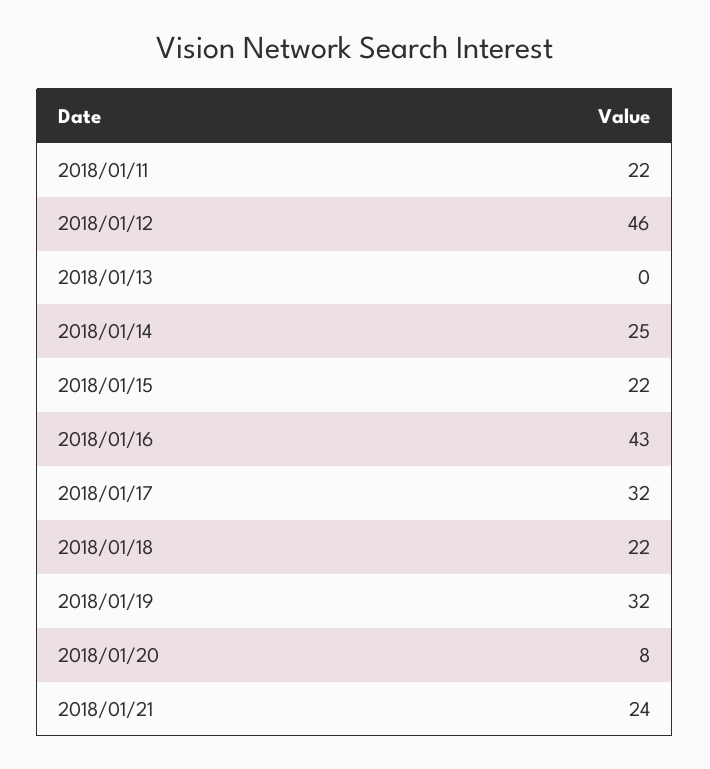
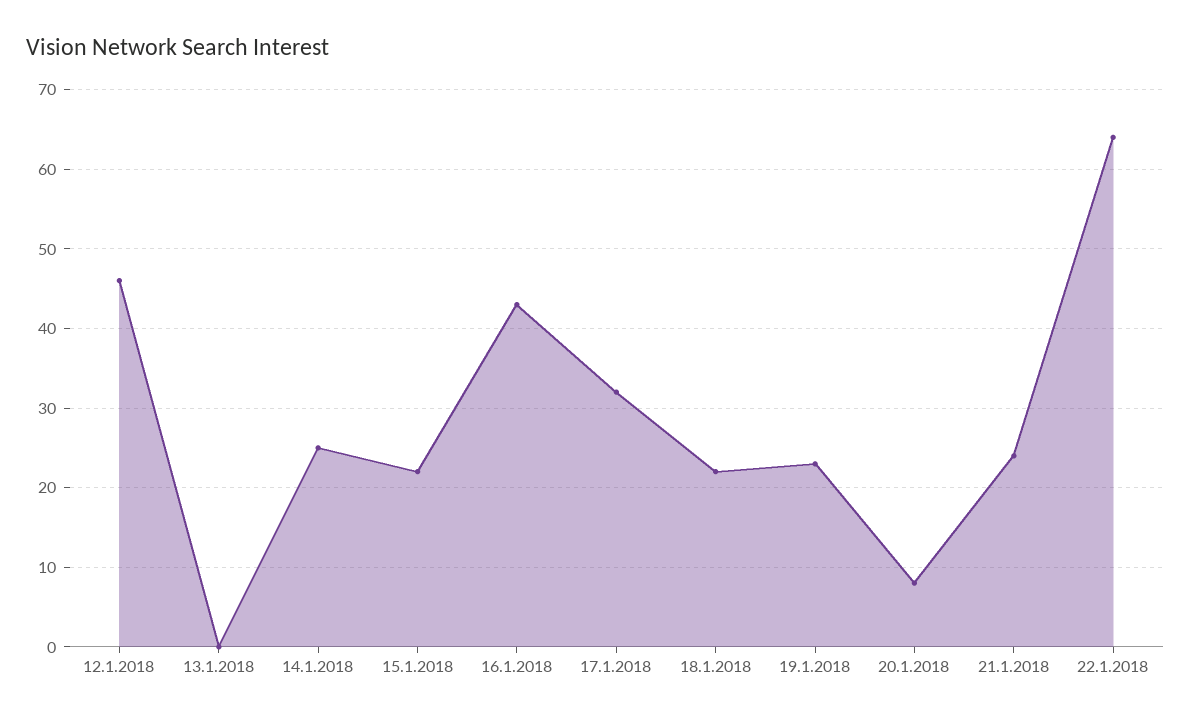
2018/01/11: 22 -> none
2018/01/19: 32 -> 23
22.1.2018: none -> 64

